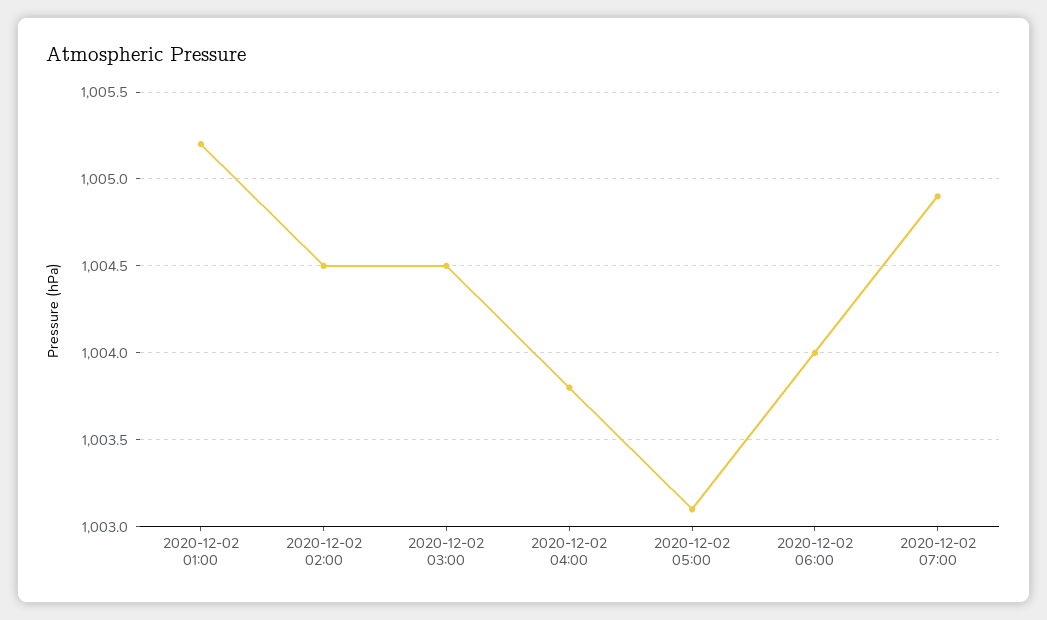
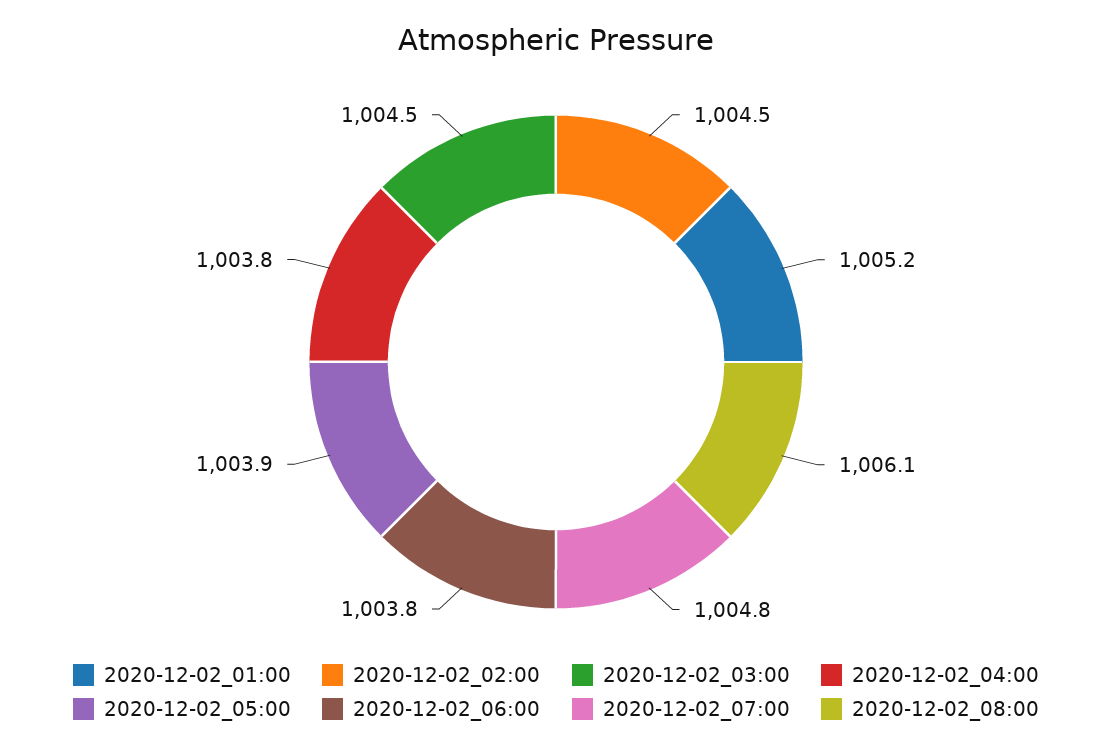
2020-12-02 05:00: 1003.1 -> 1003.9
2020-12-02 06:00: 1004 -> 1003.8
2020-12-02 07:00: 1004.9 -> 1004.8
2020-12-02_08:00: none -> 1006.1

